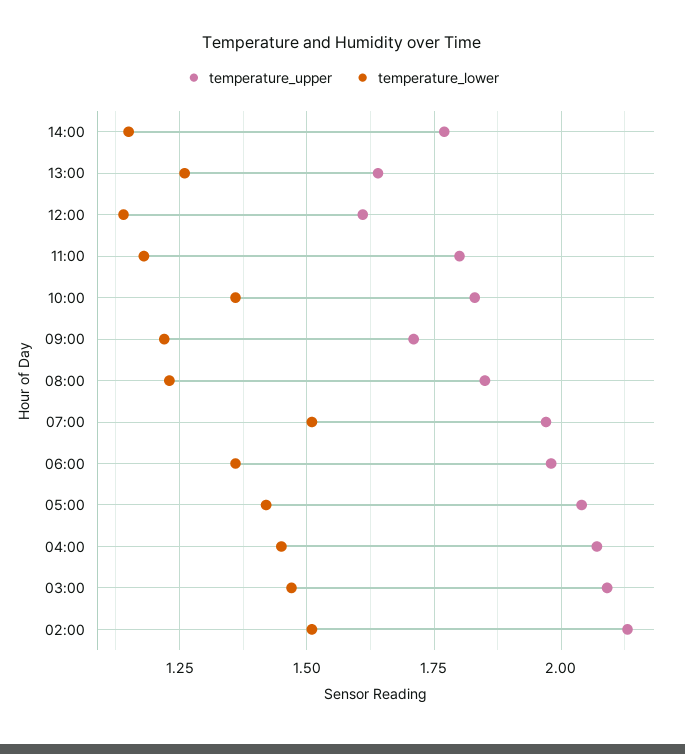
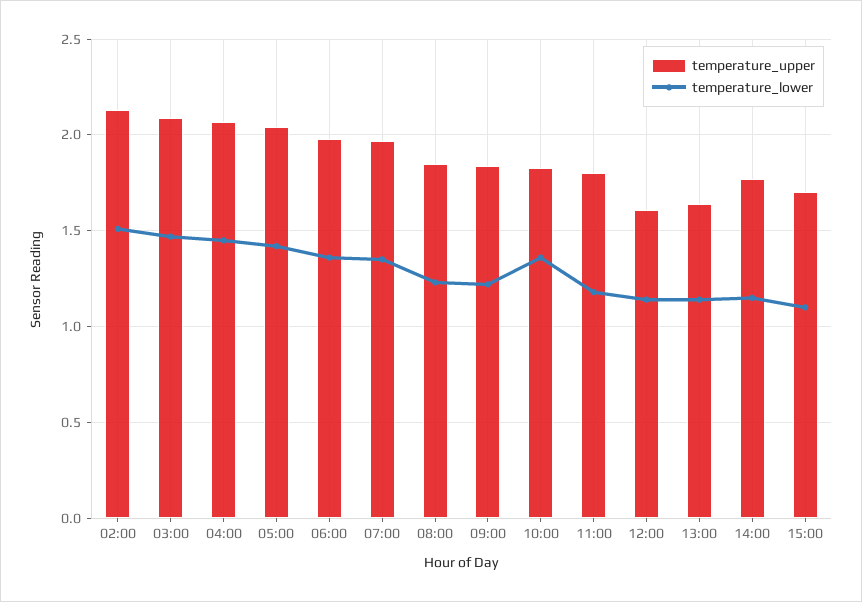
temperature_lower, 13:00: 1.25 -> 1.15
temperature_upper, 09:00: 1.7 -> 1.85
temperature_lower, 07:00: 1.5 -> 1.35
temperature_upper, 15:00: none -> 1.7
temperature_lower, 15:00: none -> 1.1

